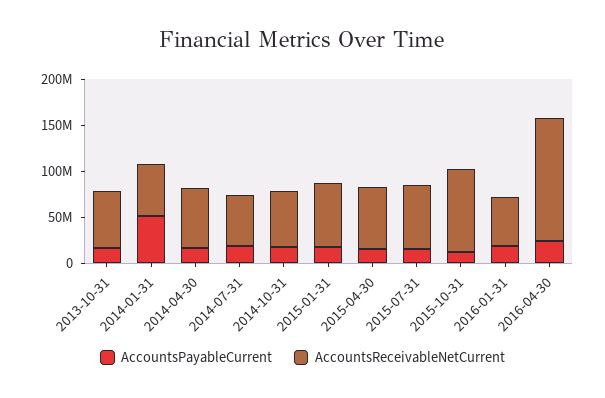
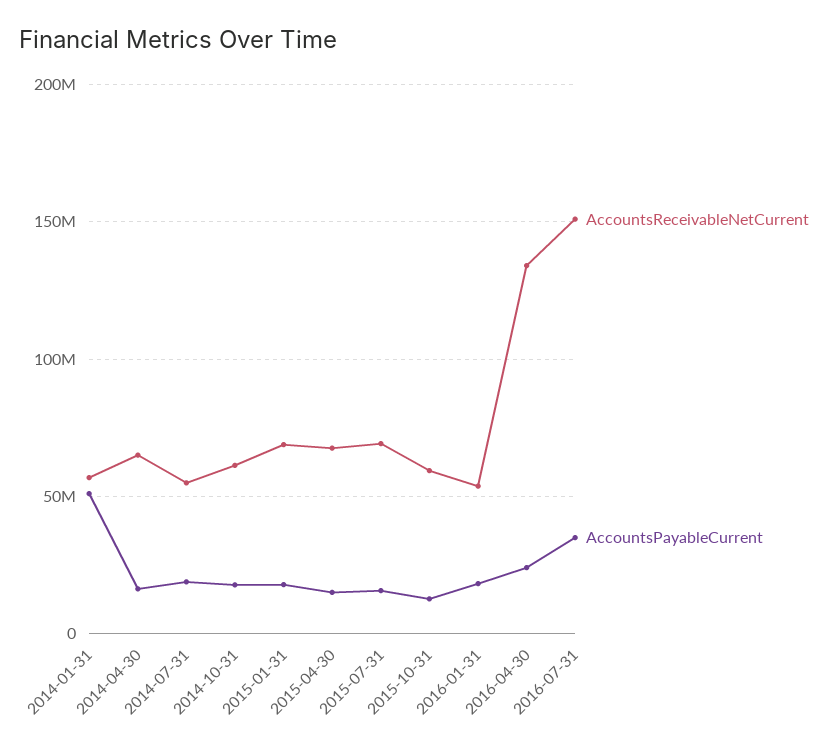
AccountsPayableCurrent, 2013-10-31: 20000000 -> none
AccountsReceivableNetCurrent, 2013-10-31: 60000000 -> none
AccountsReceivableNetCurrent, 2015-10-31: 90000000 -> 60000000
AccountsReceivableNetCurrent, 2016-07-31: none -> 150000000
AccountsPayableCurrent, 2016-07-31: none -> 35000000

